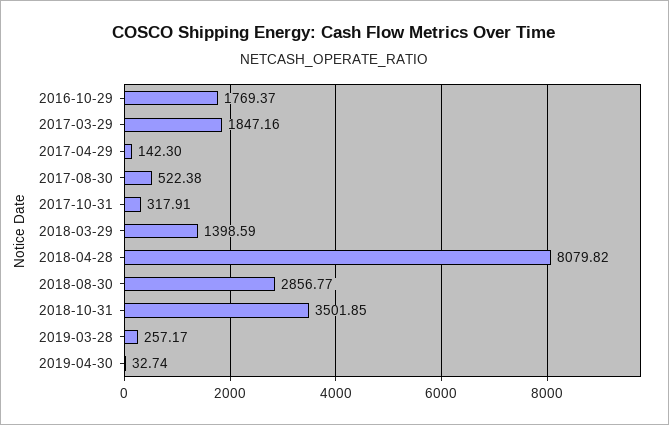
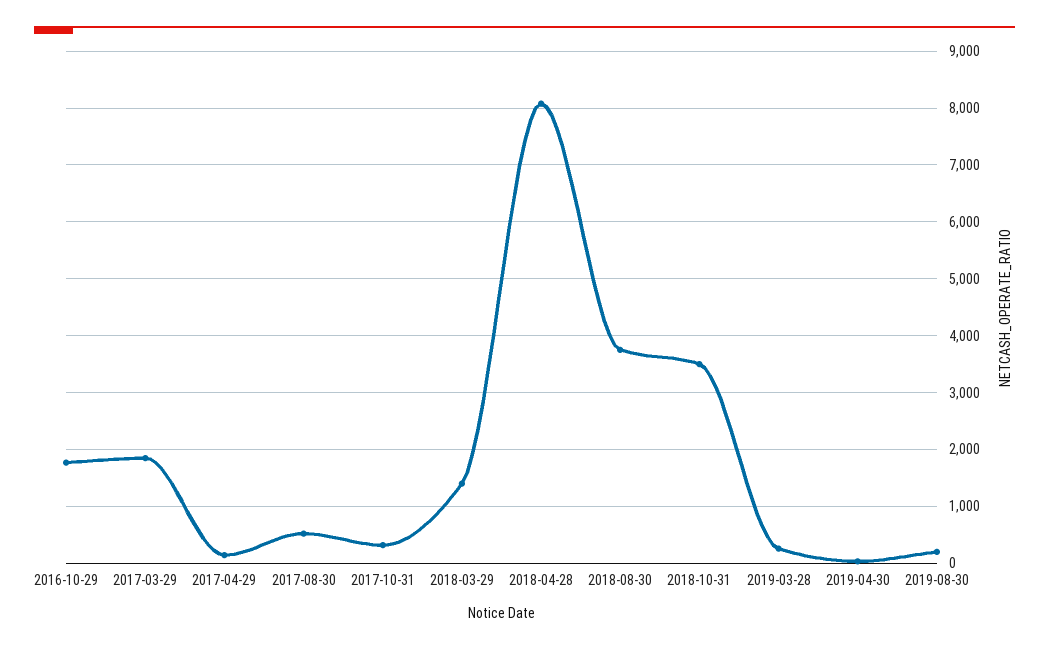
2018-08-30: 2856.77 -> 3800
2019-08-30: none -> 200

